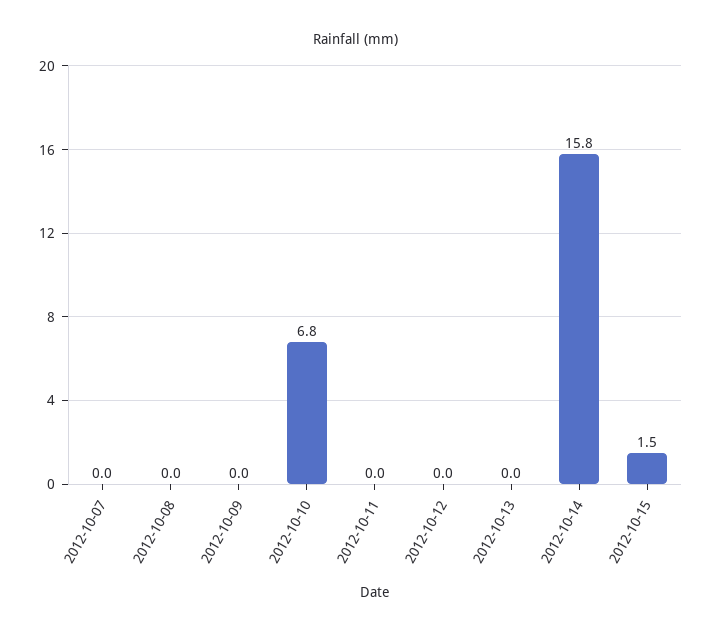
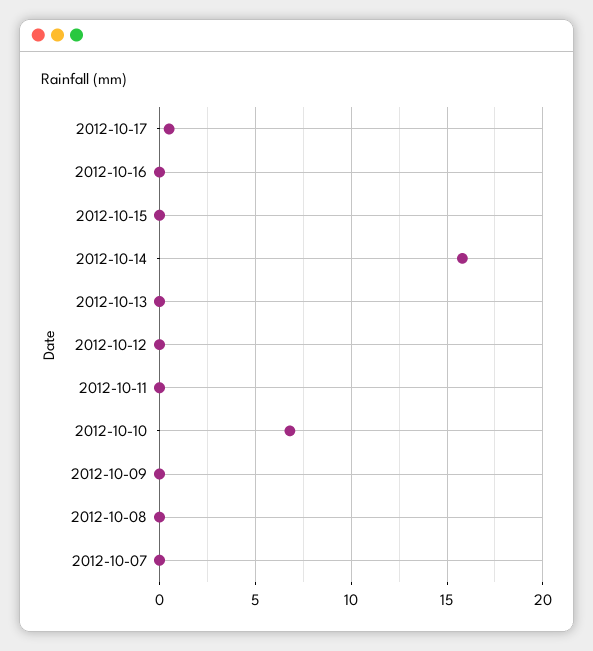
2012-10-15: 1.5 -> 0
2012-10-17: none -> 0.5
2012-10-16: none -> 0

